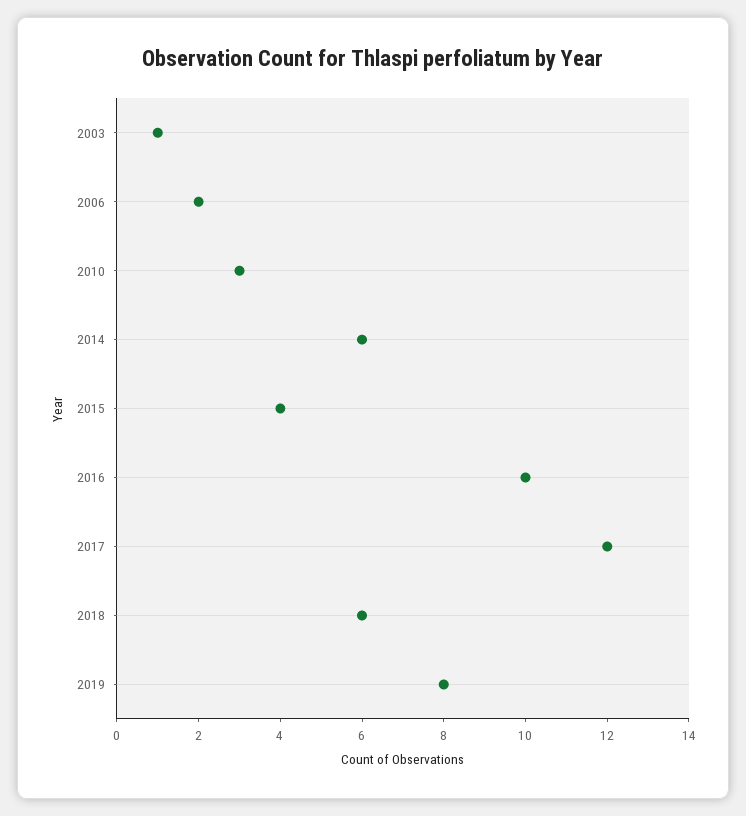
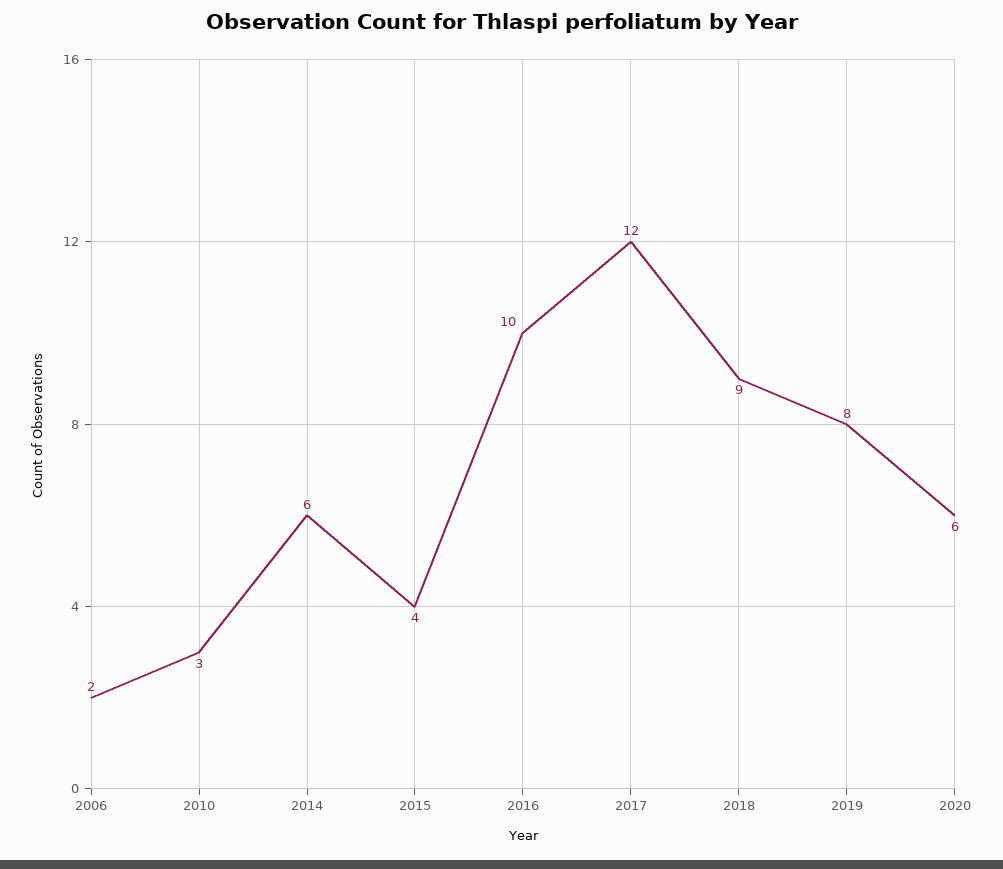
2003: 1 -> none
2018: 6 -> 9
2020: none -> 6

